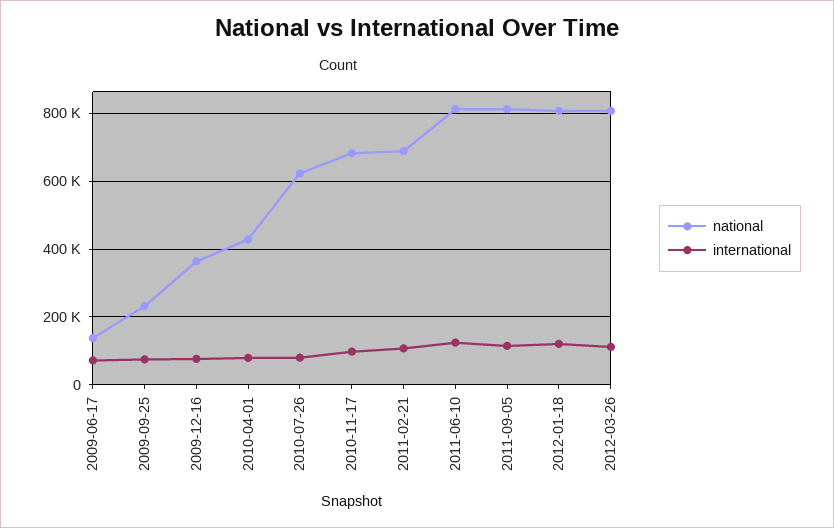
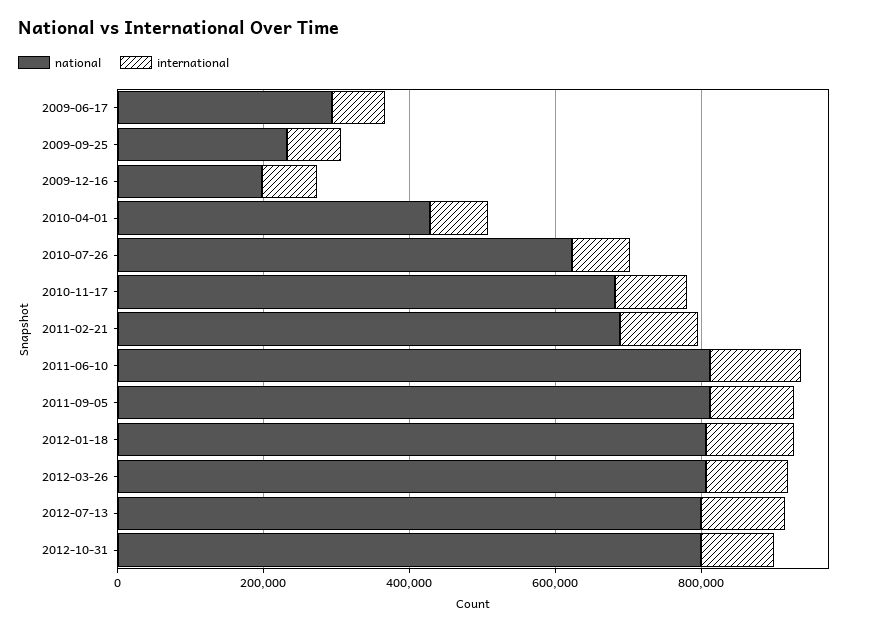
national, 2009-06-17: 140000 -> 300000
national, 2009-12-16: 360000 -> 200000
national, 2012-07-13: none -> 800000
international, 2012-07-13: none -> 100000
national, 2012-10-31: none -> 800000
international, 2012-10-31: none -> 100000

